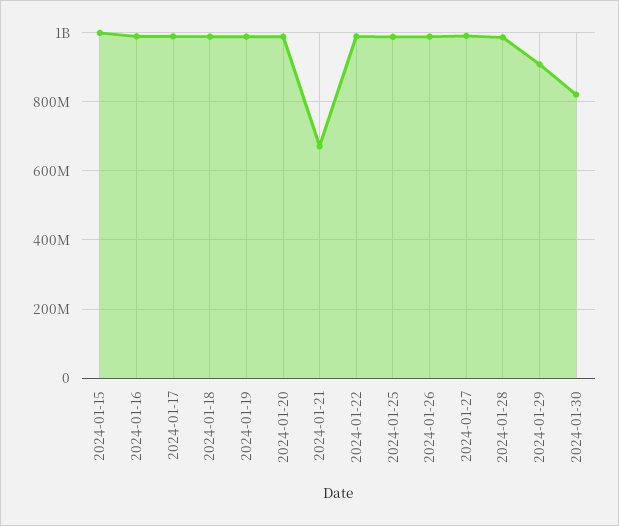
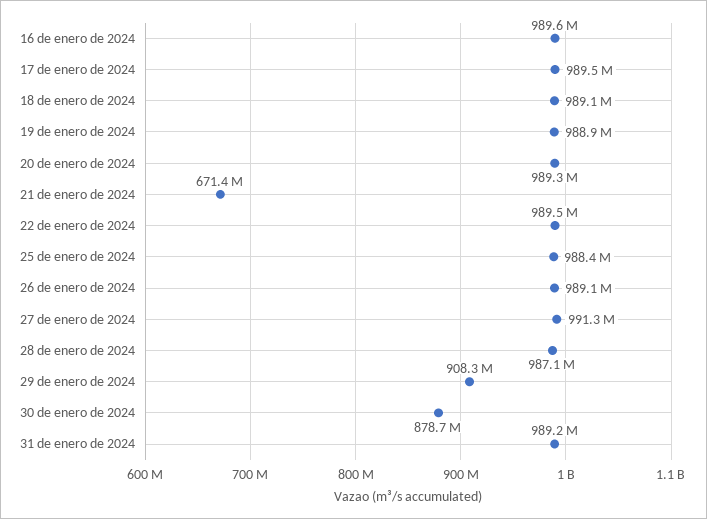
2024-01-15: 1000000000 -> none
2024-01-30: 820000000 -> 878700000
31 de enero de 2024: none -> 989200000

